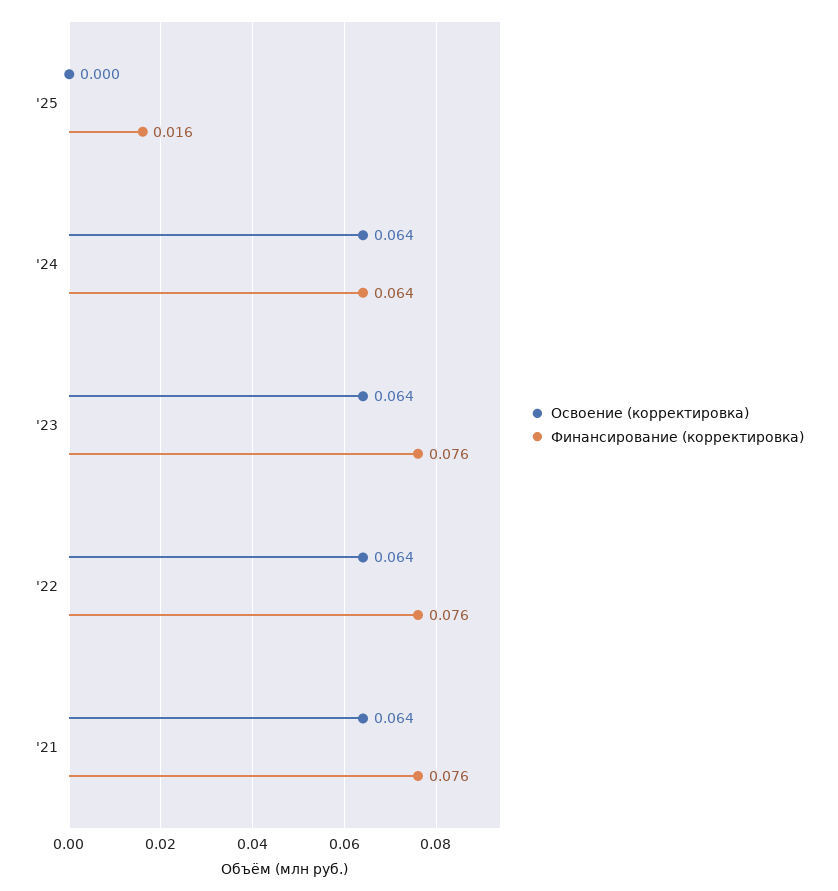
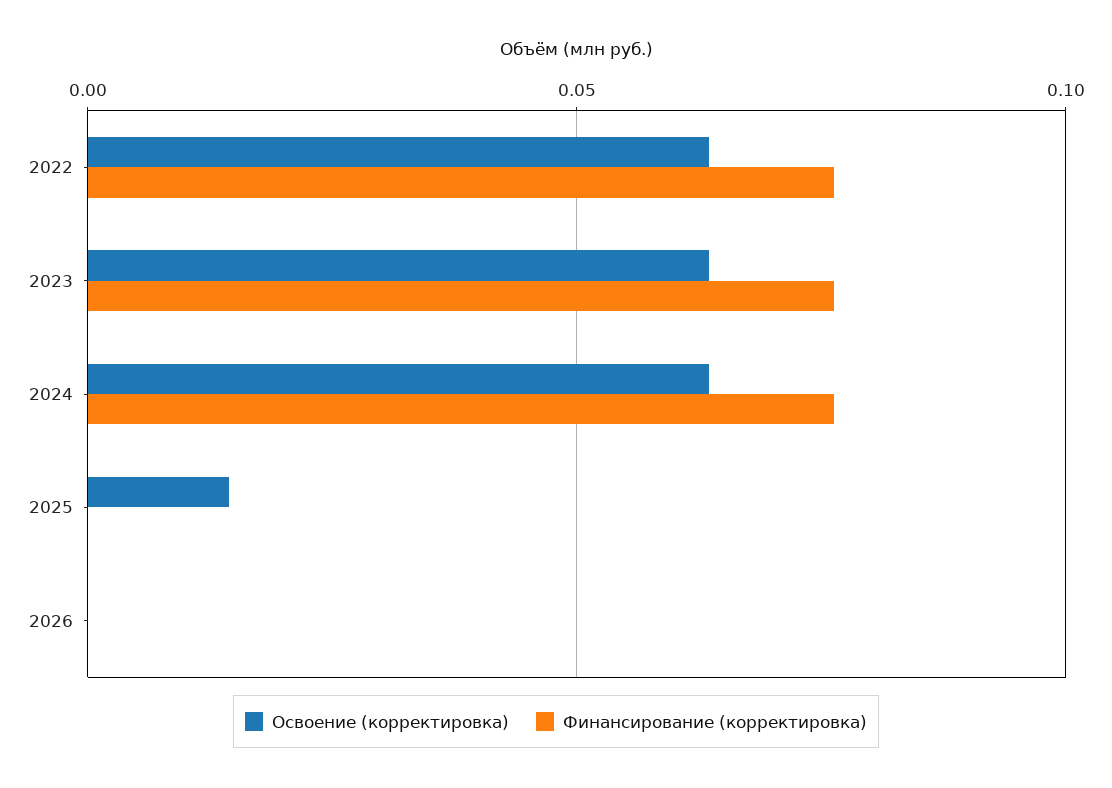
Освоение (корректировка), '25: 0 -> 0.015
Финансирование (корректировка), '25: 0.016 -> 0
Финансирование (корректировка), '24: 0.064 -> 0.075
Освоение (корректировка), '21: 0.064 -> none
Финансирование (корректировка), '21: 0.076 -> none
Освоение (корректировка), 2026: none -> 0
Финансирование (корректировка), 2026: none -> 0

